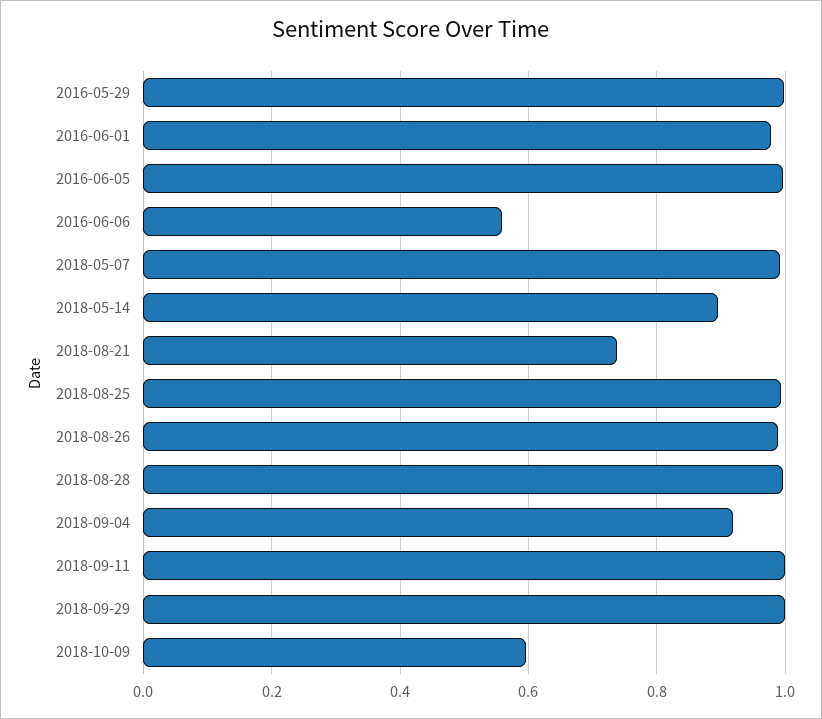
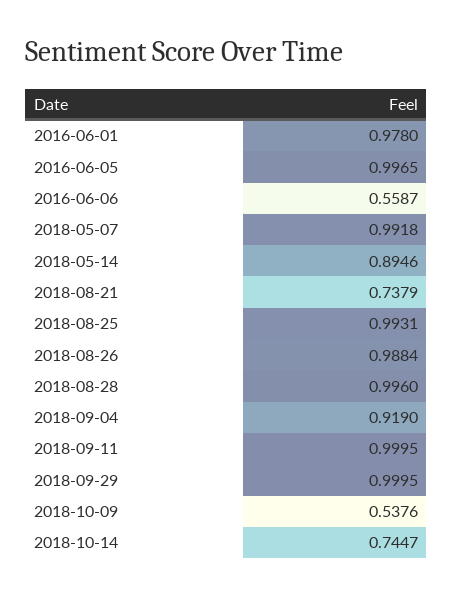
2016-05-29: 1 -> none
2018-10-09: 0.6 -> 0.5376
2018-10-14: none -> 0.7447

